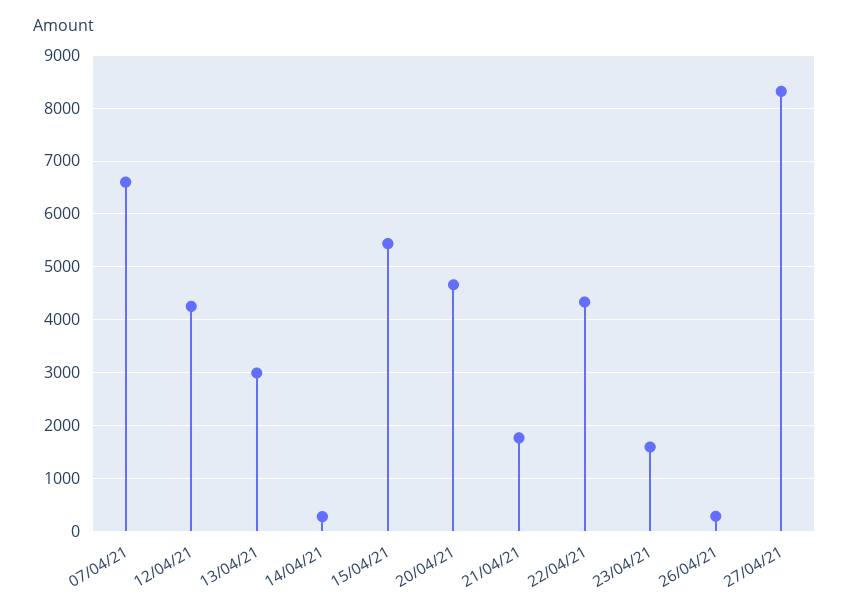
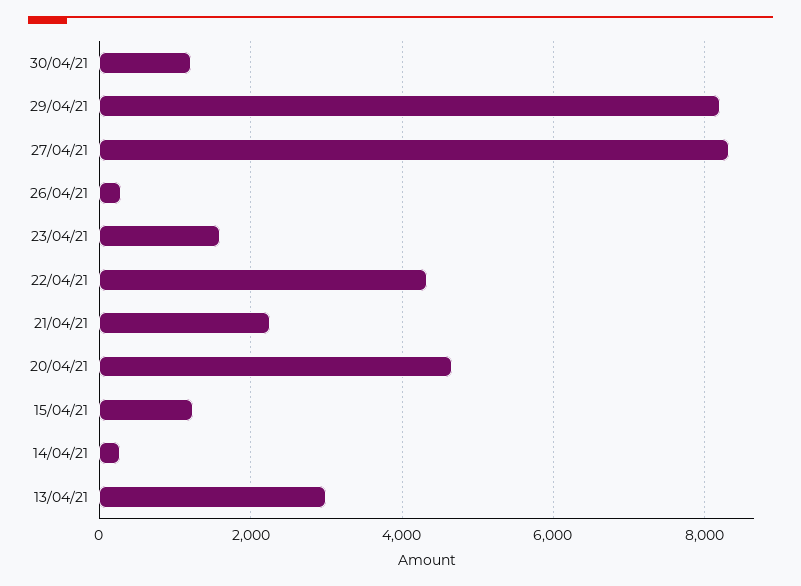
07/04/21: 6600 -> none
12/04/21: 4200 -> none
15/04/21: 5400 -> 1200
21/04/21: 1800 -> 2200
30/04/21: none -> 1200
29/04/21: none -> 8200

